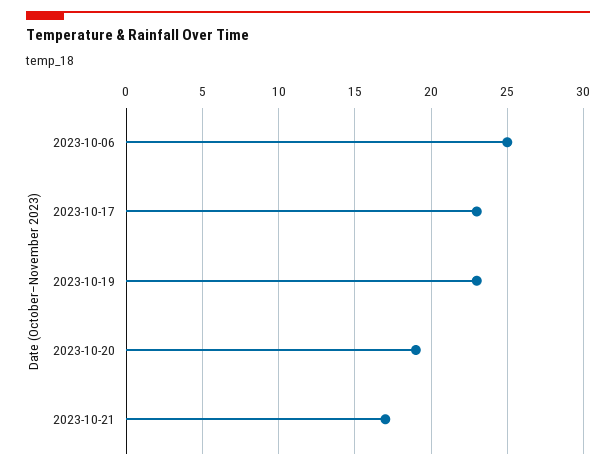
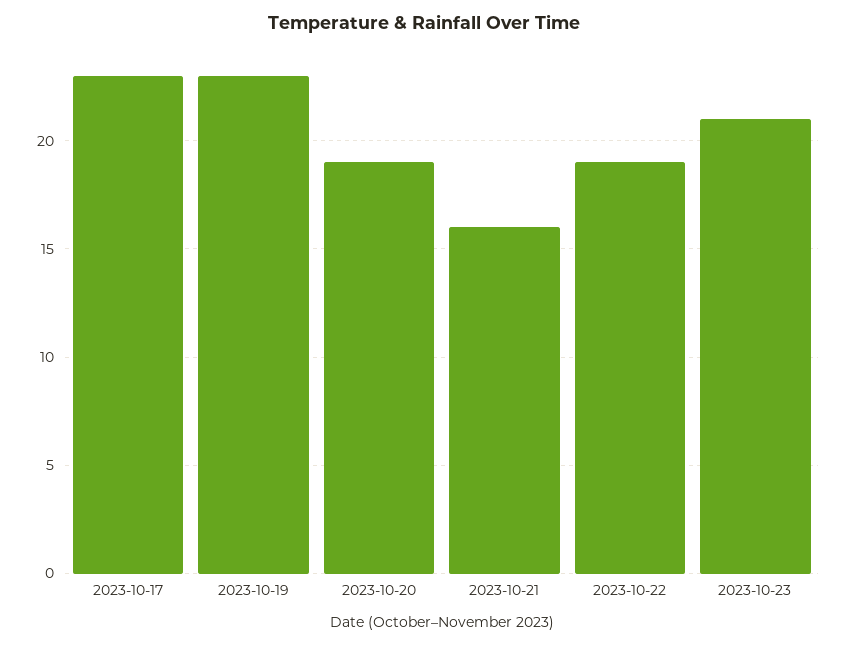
2023-10-06: 25 -> none
2023-10-21: 17 -> 16
2023-10-22: none -> 19
2023-10-23: none -> 21

